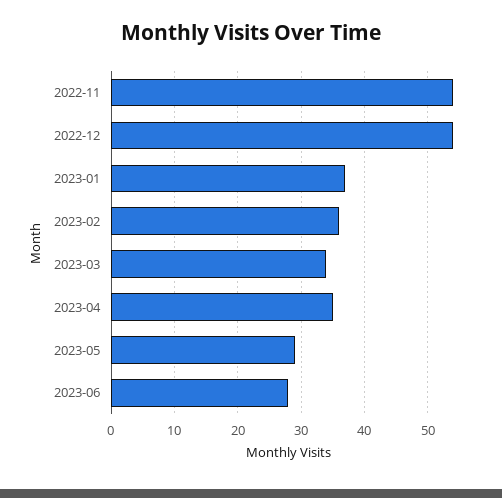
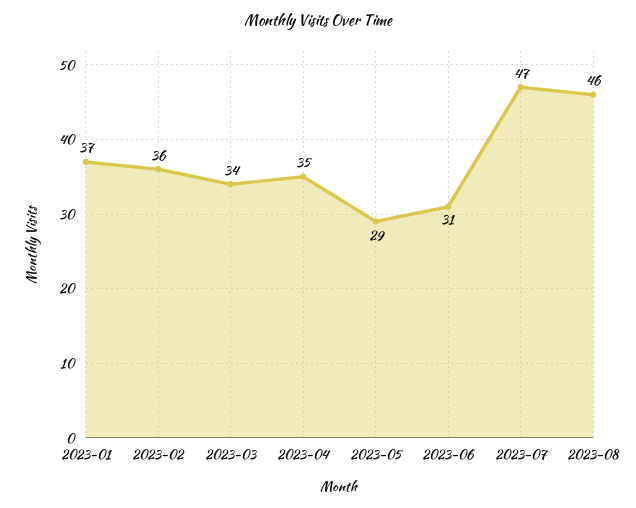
2022-11: 54 -> none
2022-12: 54 -> none
2023-06: 28 -> 31
2023-07: none -> 47
2023-08: none -> 46

